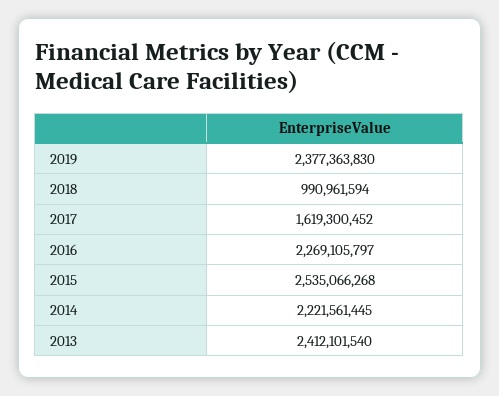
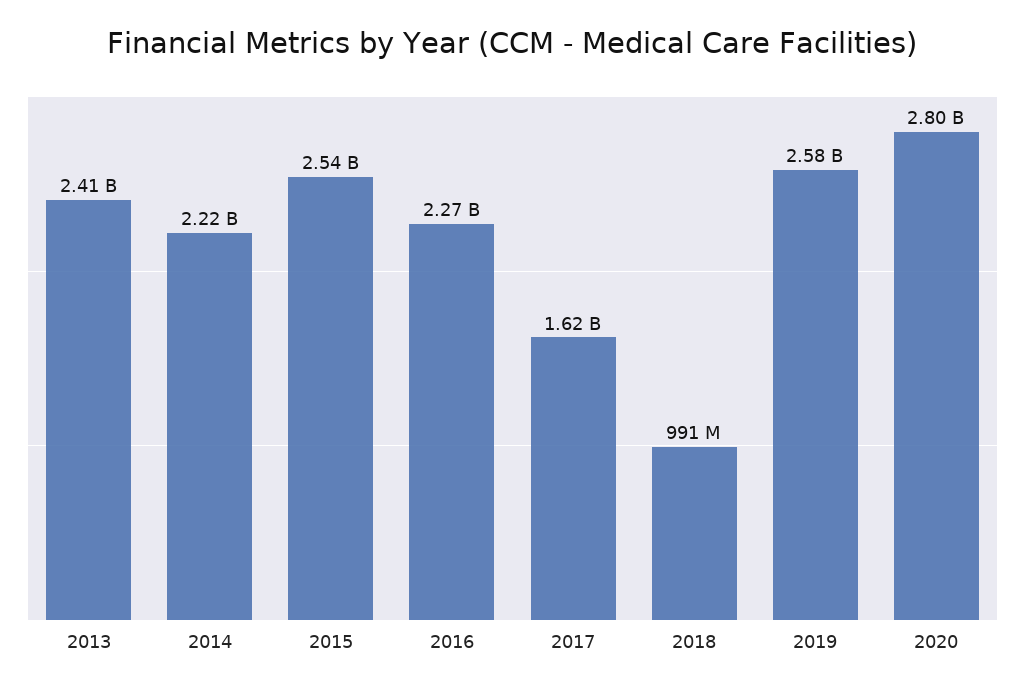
2019: 2377363830 -> 2580000000
2020: none -> 2800000000

